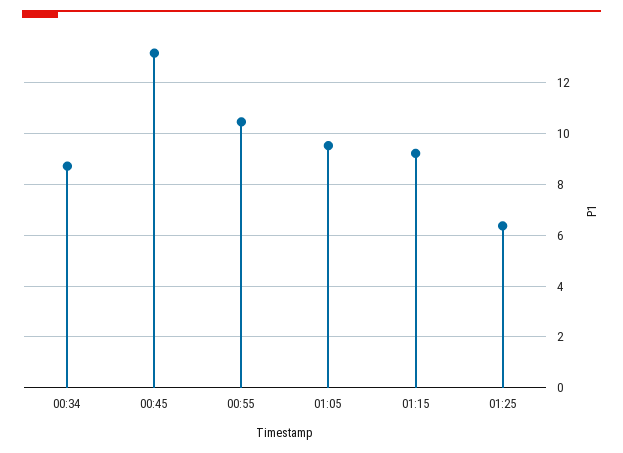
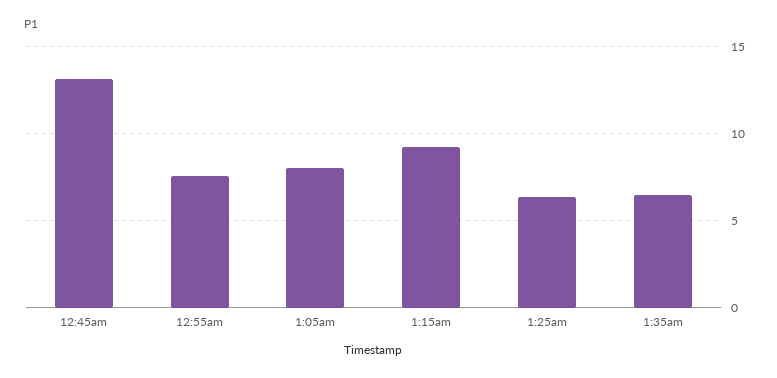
00:34: 8.75 -> none
00:55: 10.5 -> 7.5
01:05: 9.5 -> 8
1:35am: none -> 6.5

